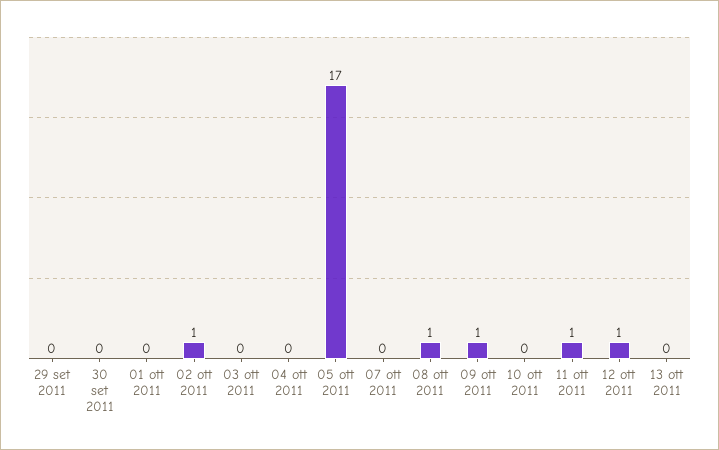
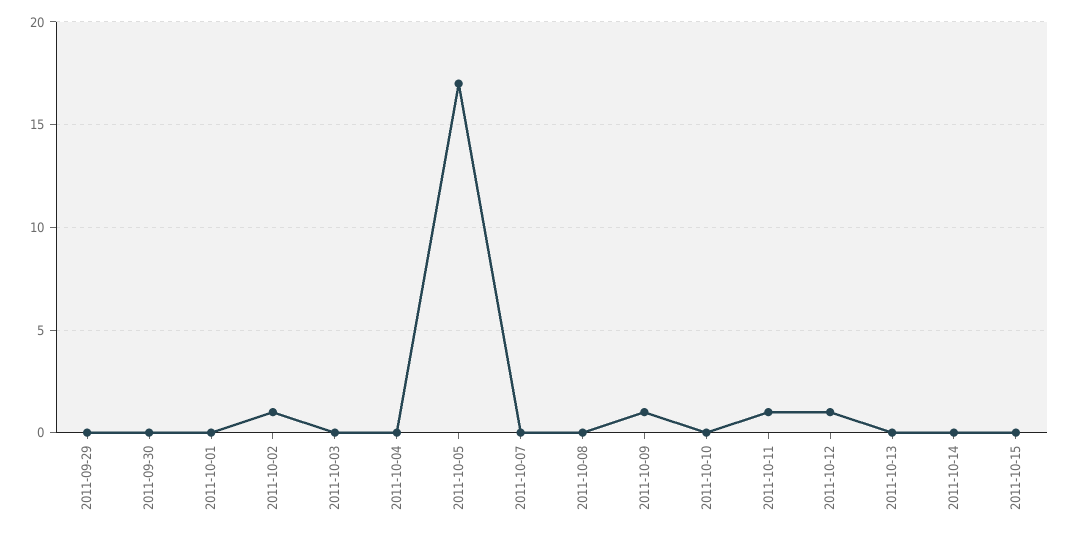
08 ott 2011: 1 -> 0
2011-10-14: none -> 0
2011-10-15: none -> 0

